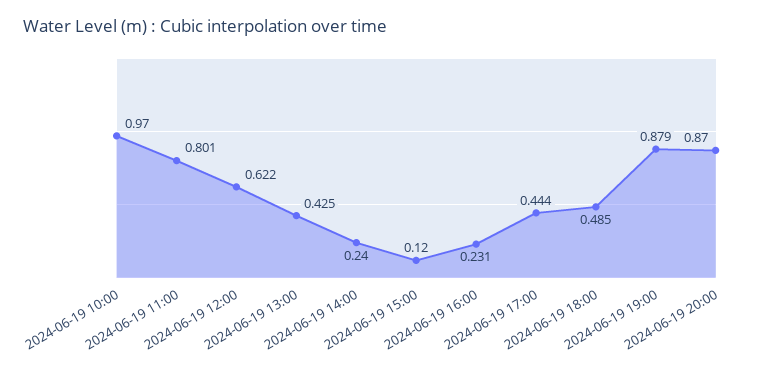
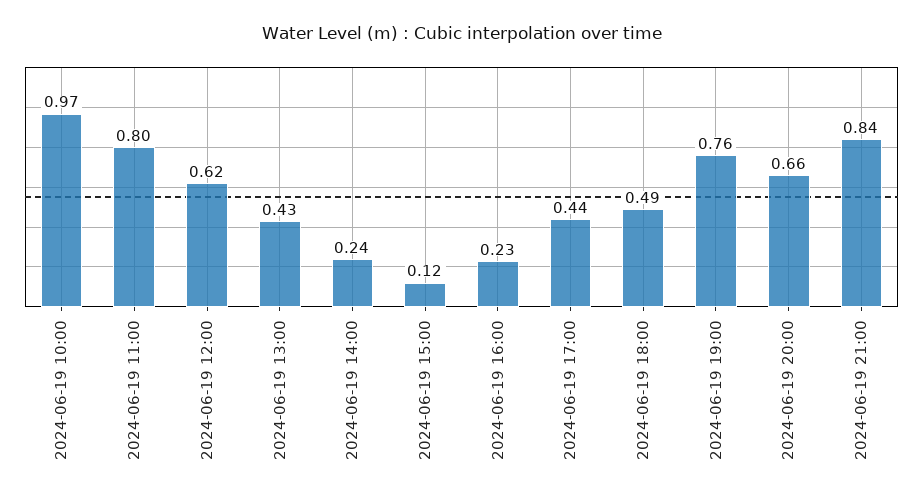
2024-06-19 19:00: 0.879 -> 0.76
2024-06-19 20:00: 0.87 -> 0.66
2024-06-19 21:00: none -> 0.84

